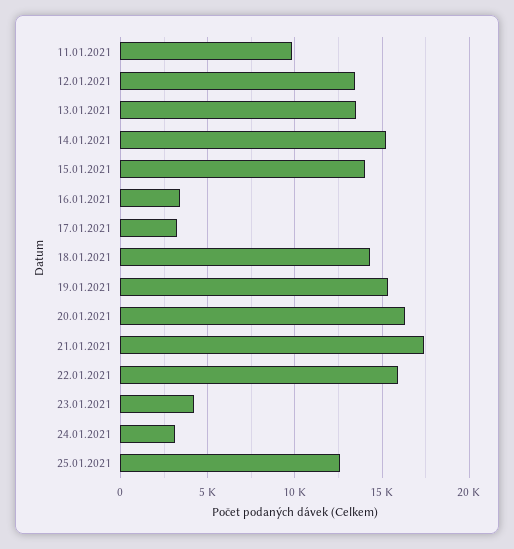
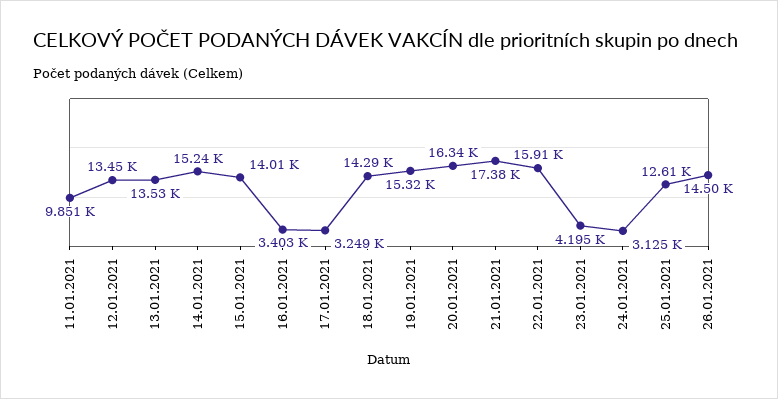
26.01.2021: none -> 14500

